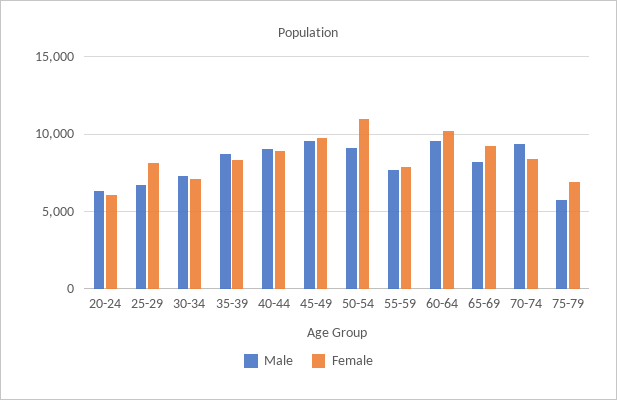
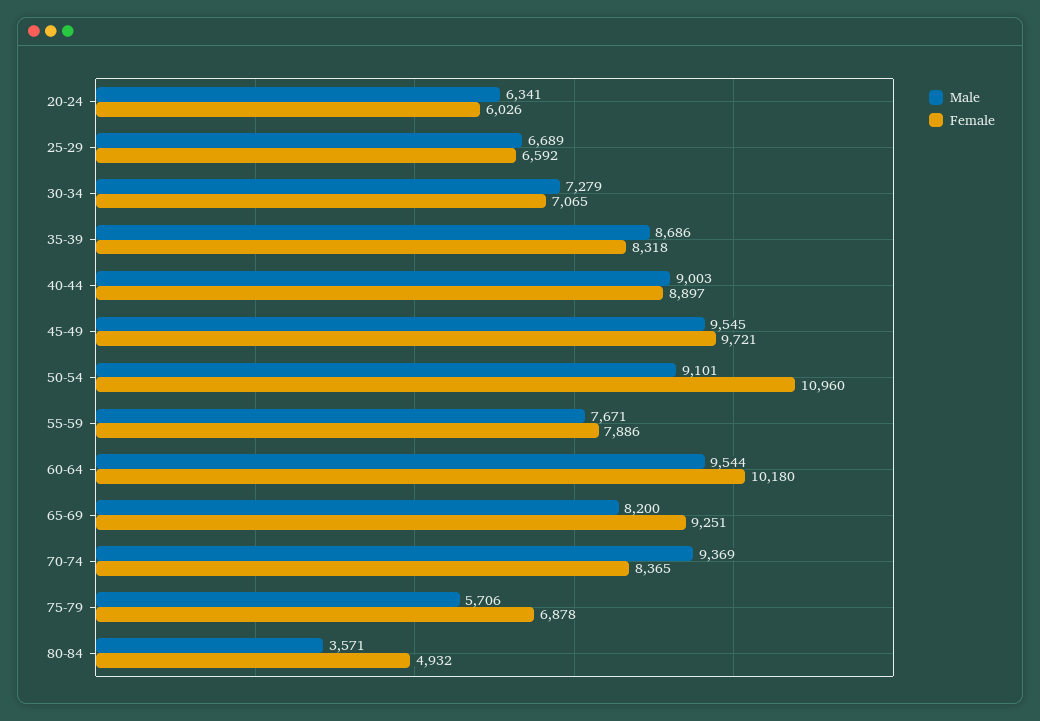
Female, 25-29: 8000 -> 6592
Male, 80-84: none -> 3571
Female, 80-84: none -> 4932

